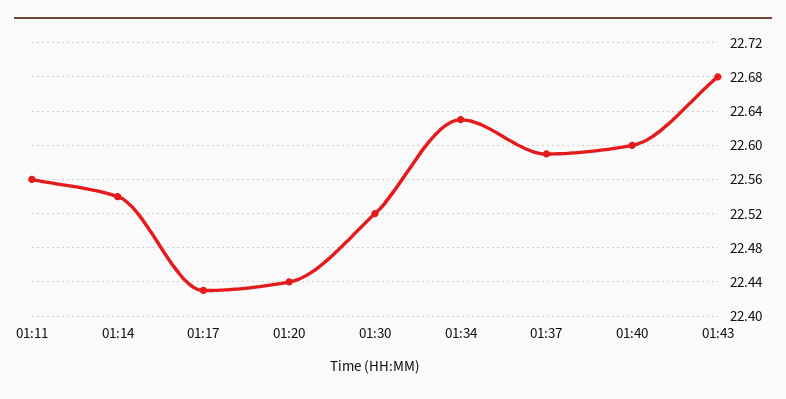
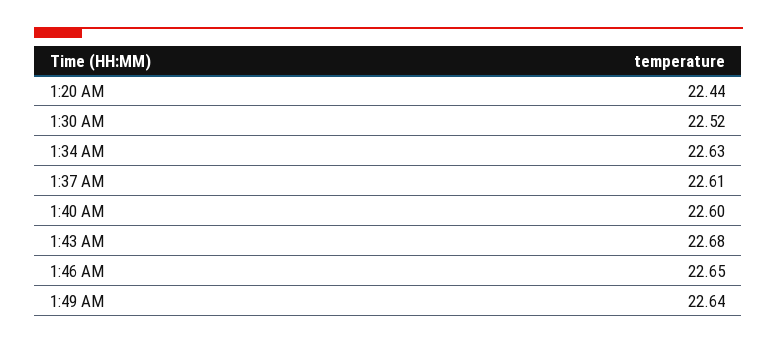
01:11: 22.56 -> none
01:14: 22.54 -> none
01:17: 22.43 -> none
01:37: 22.59 -> 22.61
1:46 AM: none -> 22.65
1:49 AM: none -> 22.64

